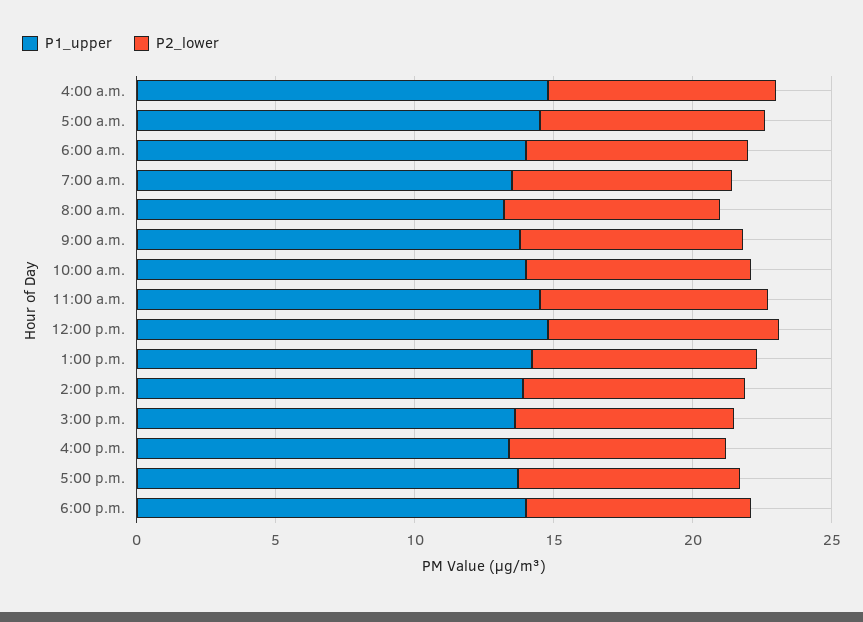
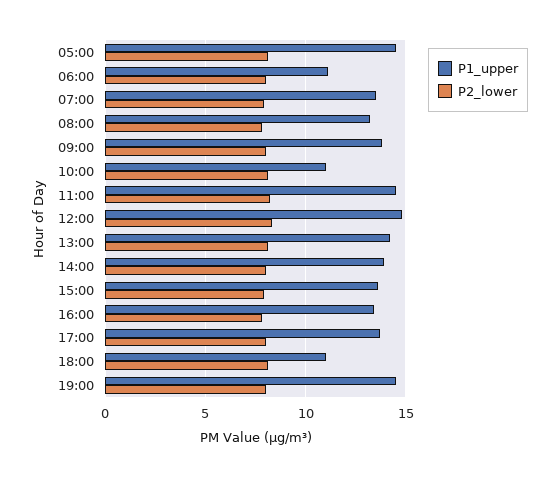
P1_upper, 4:00 a.m.: 15 -> none
P2_lower, 4:00 a.m.: 8 -> none
P1_upper, 6:00 a.m.: 14 -> 11
P1_upper, 10:00 a.m.: 14 -> 11
P1_upper, 6:00 p.m.: 14 -> 11
P1_upper, 19:00: none -> 14.5
P2_lower, 19:00: none -> 8

